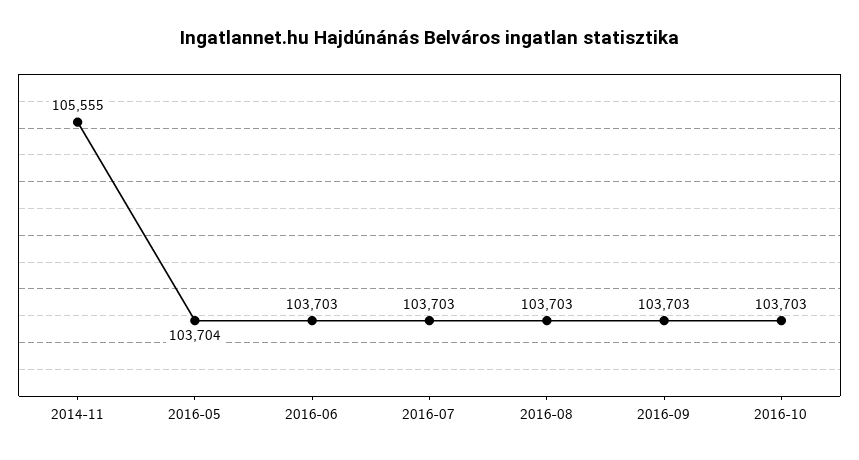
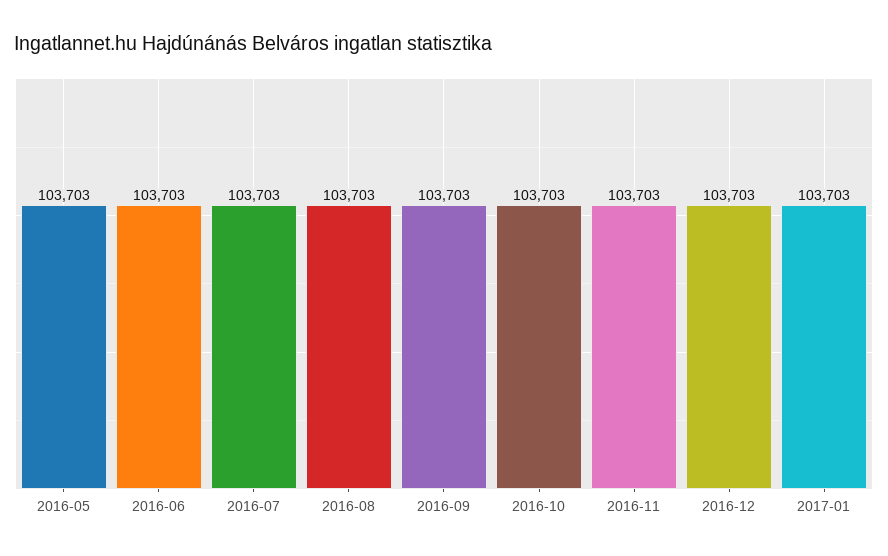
2014-11: 105555 -> none
2016-05: 103704 -> 103703
2016-11: none -> 103703
2016-12: none -> 103703
2017-01: none -> 103703

